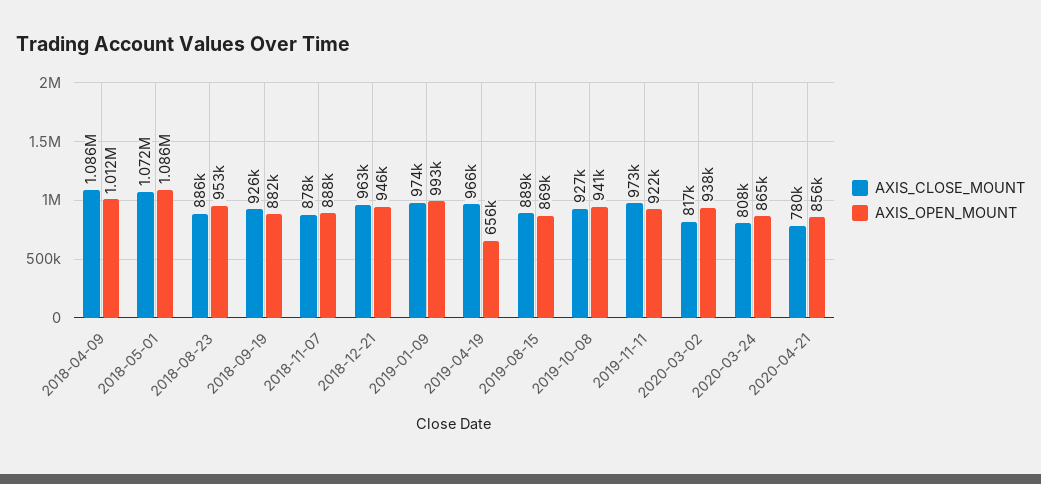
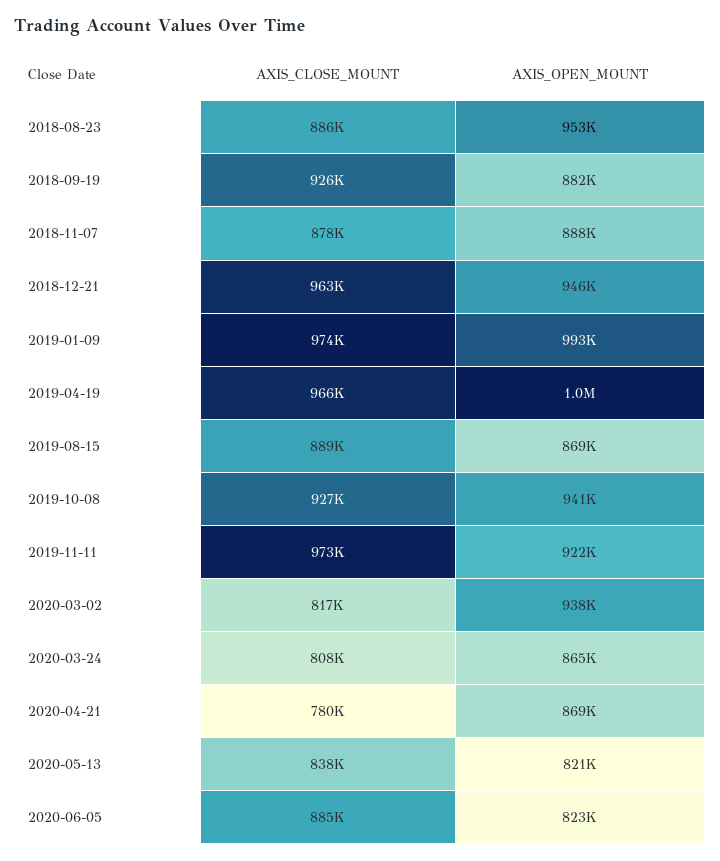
AXIS_CLOSE_MOUNT, 2018-04-09: 1086000 -> none
AXIS_OPEN_MOUNT, 2018-04-09: 1012000 -> none
AXIS_CLOSE_MOUNT, 2018-05-01: 1072000 -> none
AXIS_OPEN_MOUNT, 2018-05-01: 1086000 -> none
AXIS_OPEN_MOUNT, 2019-04-19: 656000 -> 1000000
AXIS_OPEN_MOUNT, 2020-04-21: 856000 -> 869000
AXIS_CLOSE_MOUNT, 2020-05-13: none -> 838000
AXIS_OPEN_MOUNT, 2020-05-13: none -> 821000
AXIS_CLOSE_MOUNT, 2020-06-05: none -> 885000
AXIS_OPEN_MOUNT, 2020-06-05: none -> 823000

